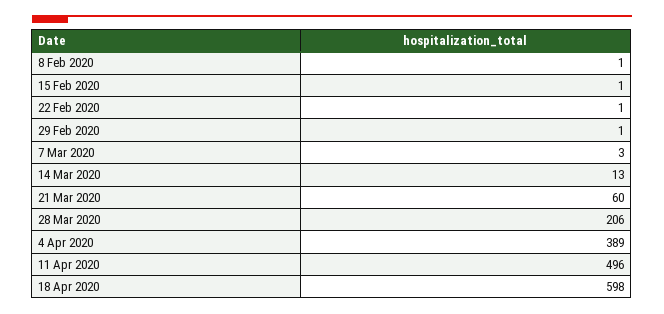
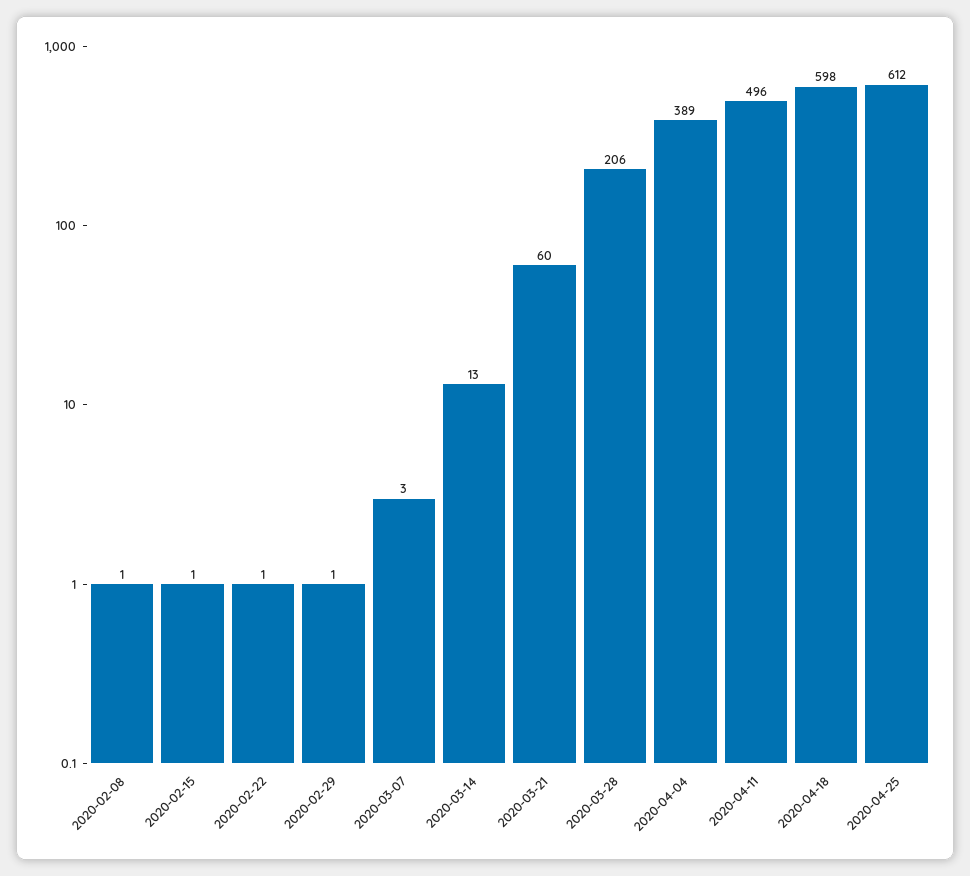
2020-04-25: none -> 612

